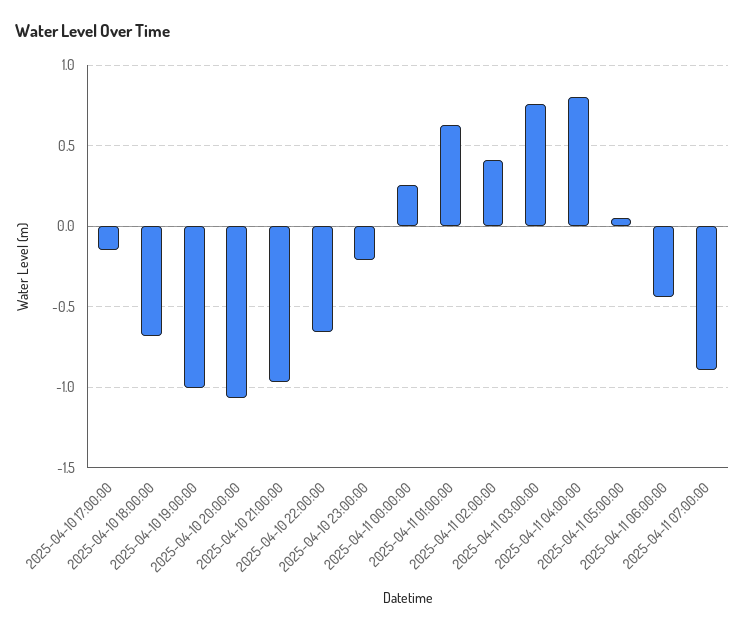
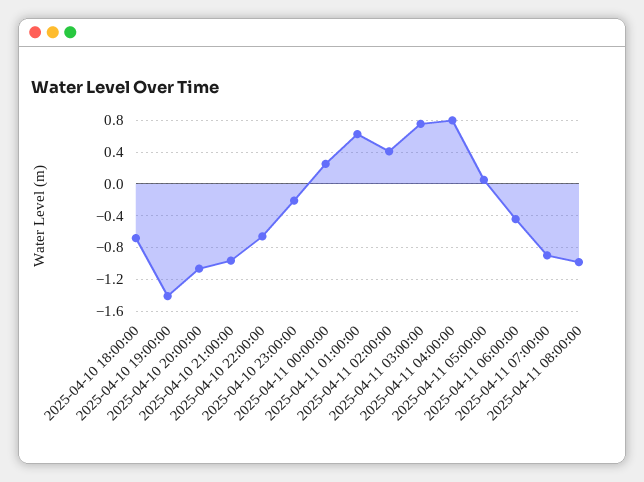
2025-04-10 17:00:00: -0.15 -> none
2025-04-10 19:00:00: -1 -> -1.4
2025-04-11 08:00:00: none -> -1

